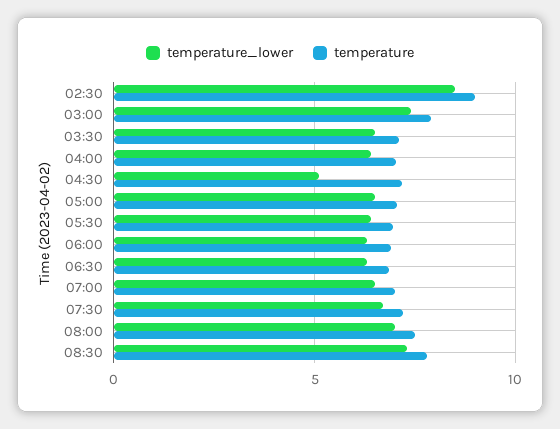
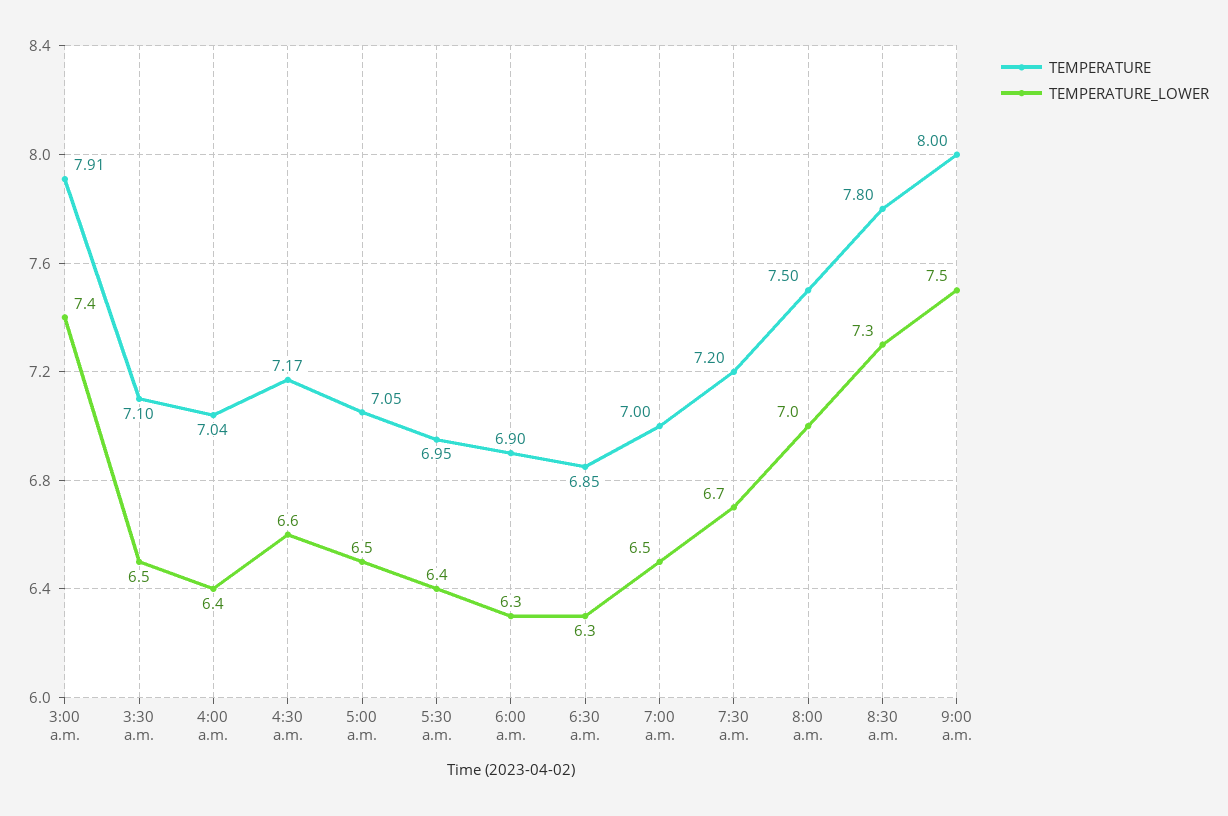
temperature_lower, 02:30: 8.5 -> none
temperature, 02:30: 9 -> none
temperature_lower, 04:30: 5 -> 6.6
temperature, 9:00 a.m.: none -> 8
temperature_lower, 9:00 a.m.: none -> 7.5

